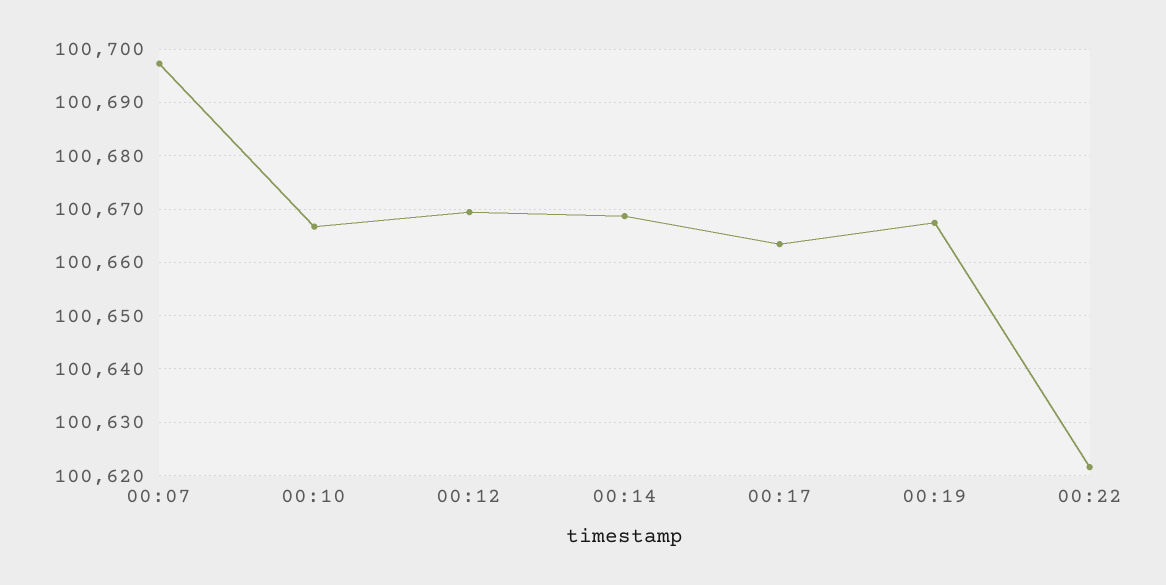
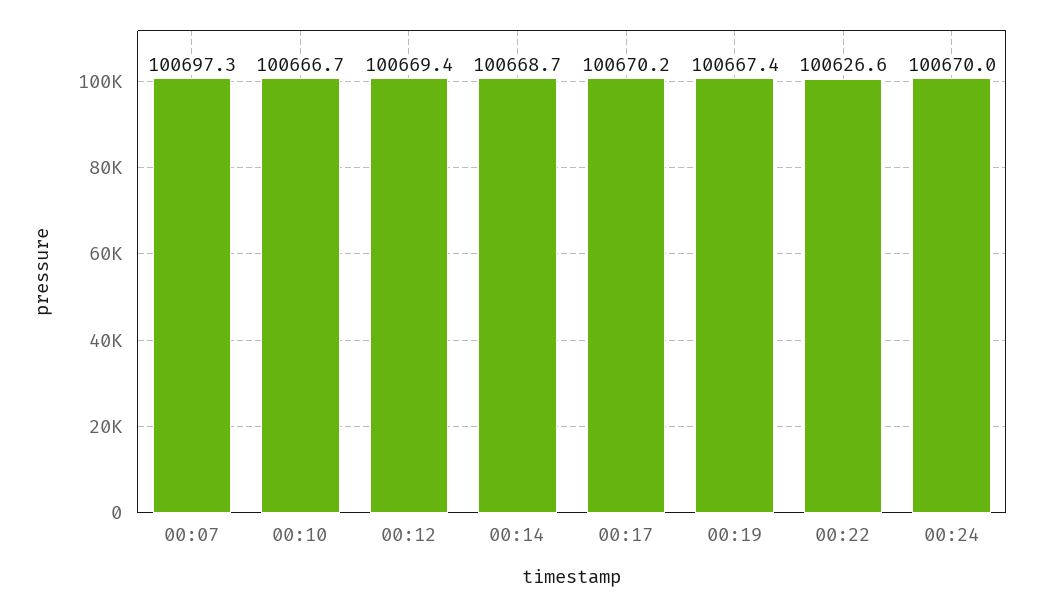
00:17: 100664 -> 100670.2
00:22: 100622 -> 100626.6
00:24: none -> 100670

